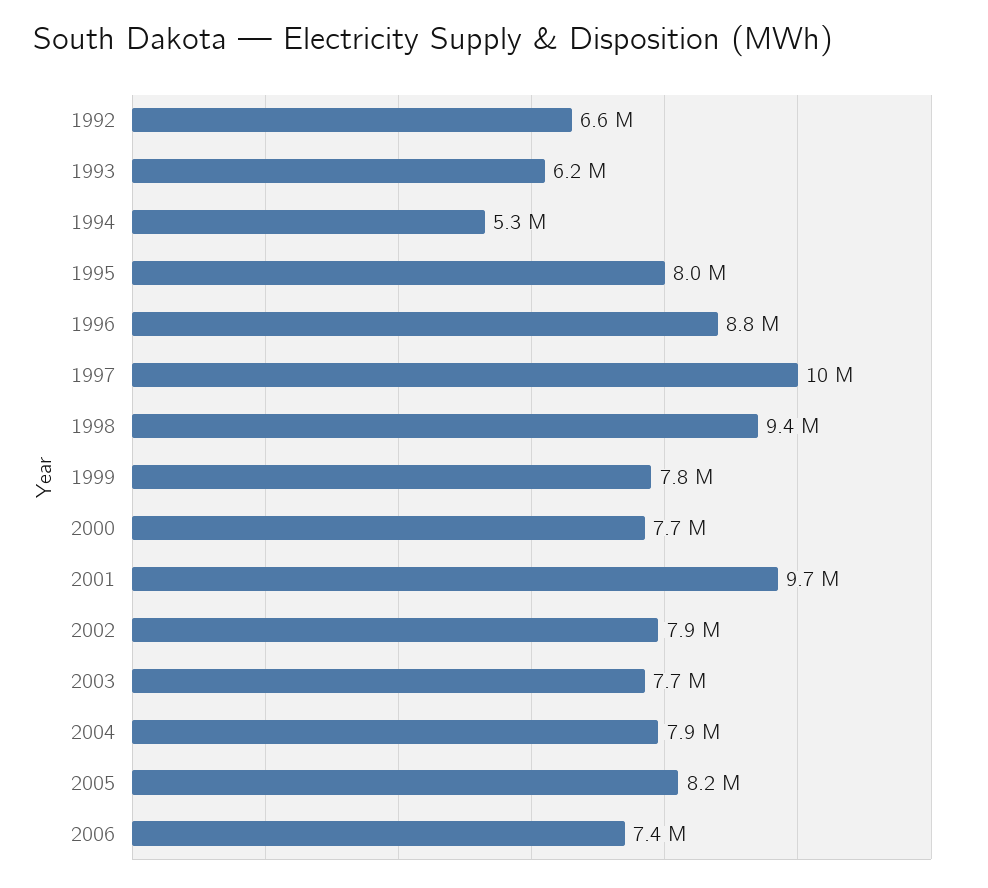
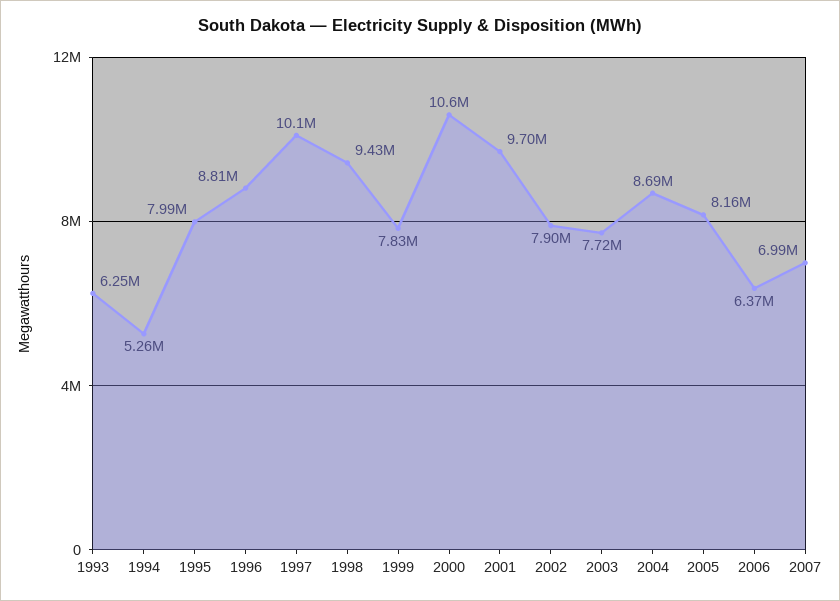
1992: 6600000 -> none
2000: 7700000 -> 10600000
2004: 7900000 -> 8690000
2006: 7400000 -> 6370000
2007: none -> 6990000

